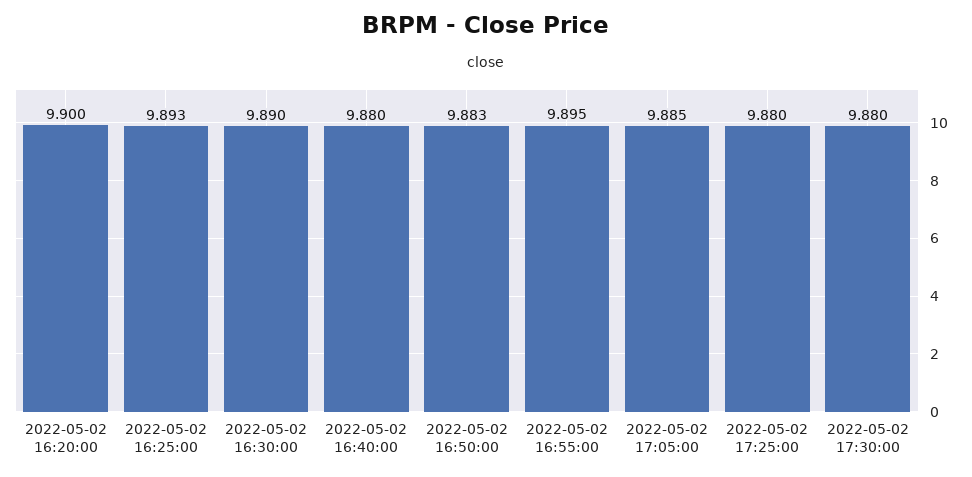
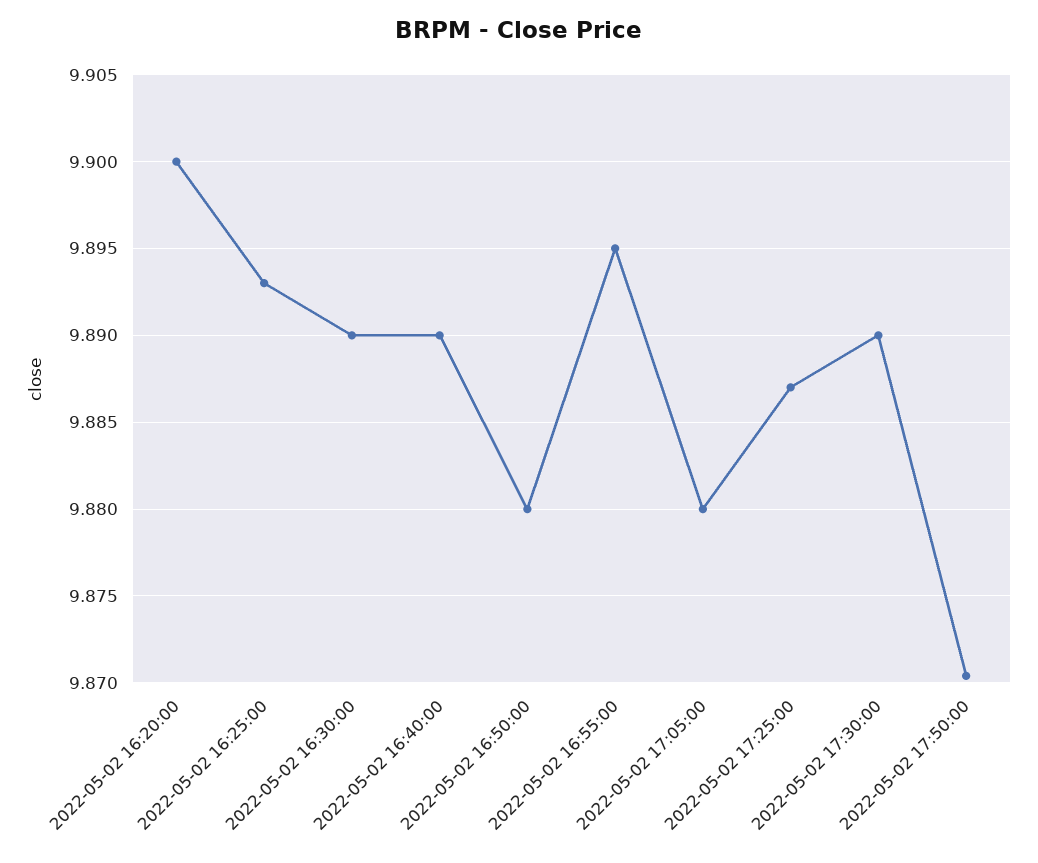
2022-05-02 16:40:00: 9.88 -> 9.89
2022-05-02 16:50:00: 9.883 -> 9.88
2022-05-02 17:05:00: 9.885 -> 9.88
2022-05-02 17:25:00: 9.88 -> 9.887
2022-05-02 17:30:00: 9.88 -> 9.89
2022-05-02 17:50:00: none -> 9.8705

